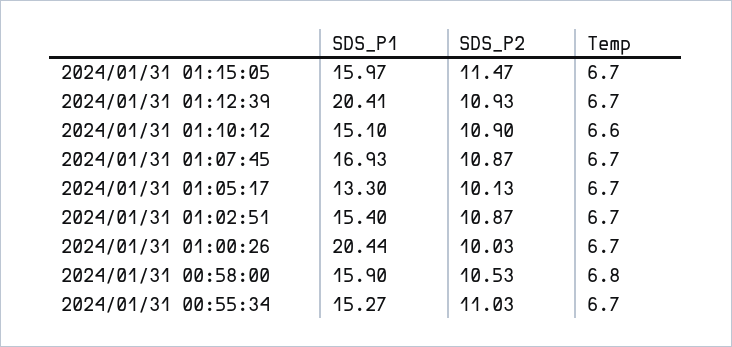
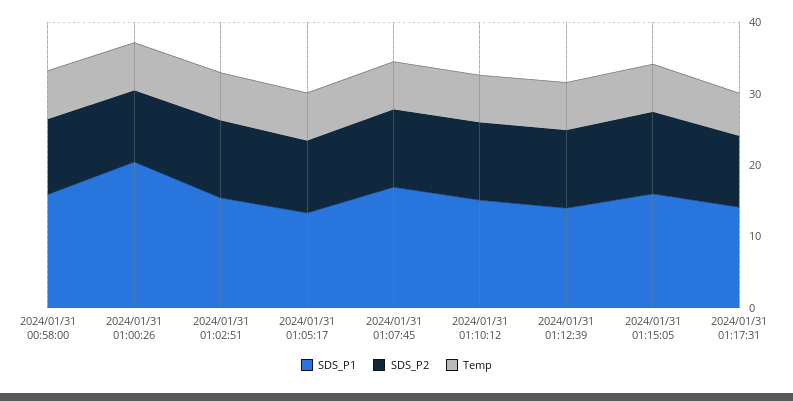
SDS_P1, 2024/01/31 01:12:39: 20.41 -> 14
SDS_P1, 2024/01/31 00:55:34: 15.27 -> none
SDS_P2, 2024/01/31 00:55:34: 11.03 -> none
Temp, 2024/01/31 00:55:34: 6.7 -> none
SDS_P1, 2024/01/31 01:17:31: none -> 14
SDS_P2, 2024/01/31 01:17:31: none -> 10
Temp, 2024/01/31 01:17:31: none -> 6

